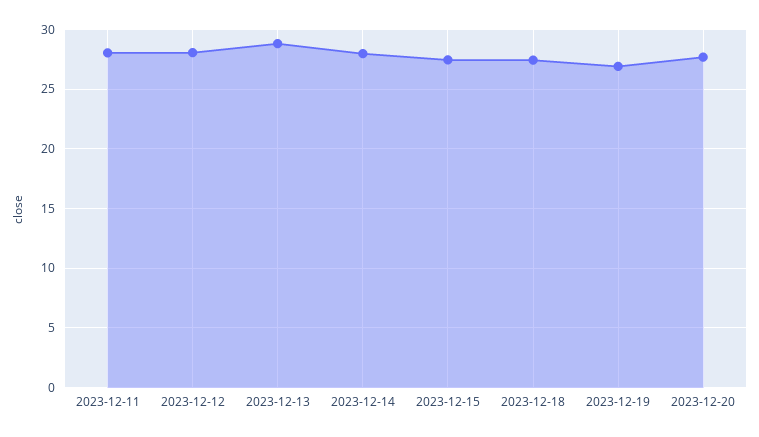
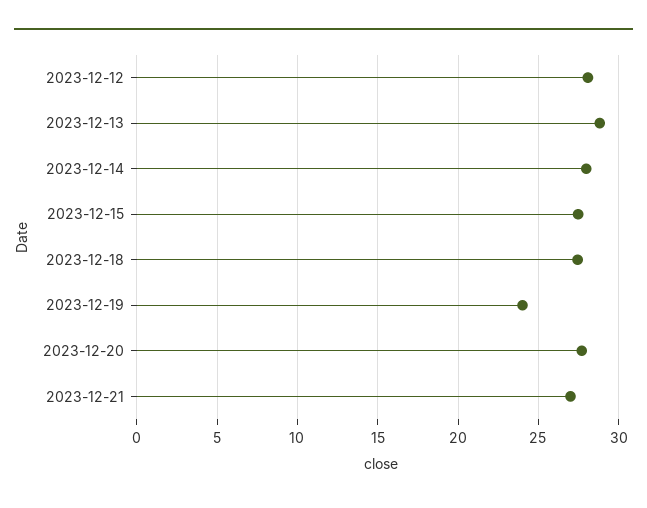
2023-12-11: 28 -> none
2023-12-19: 27 -> 24
2023-12-21: none -> 27

